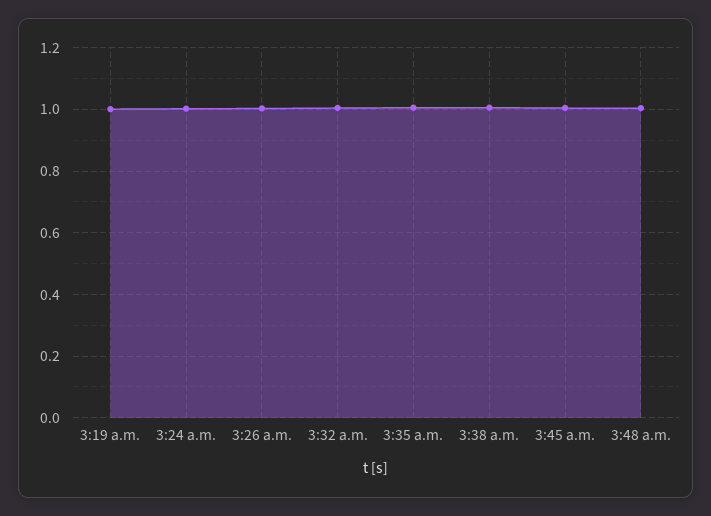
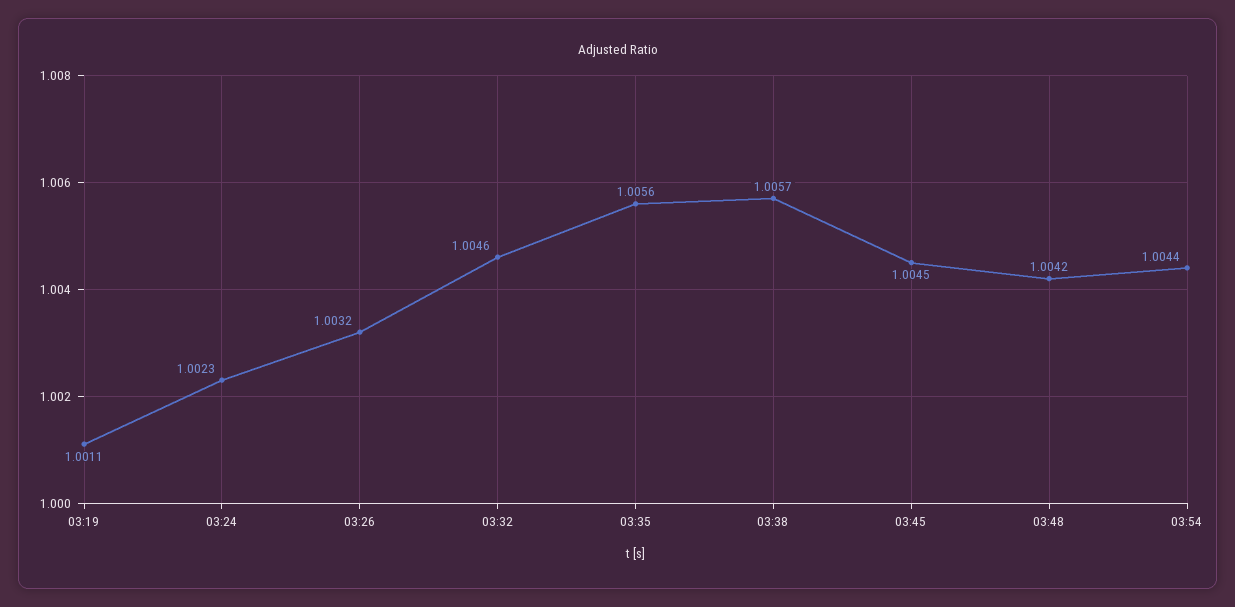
03:54: none -> 1.0044

